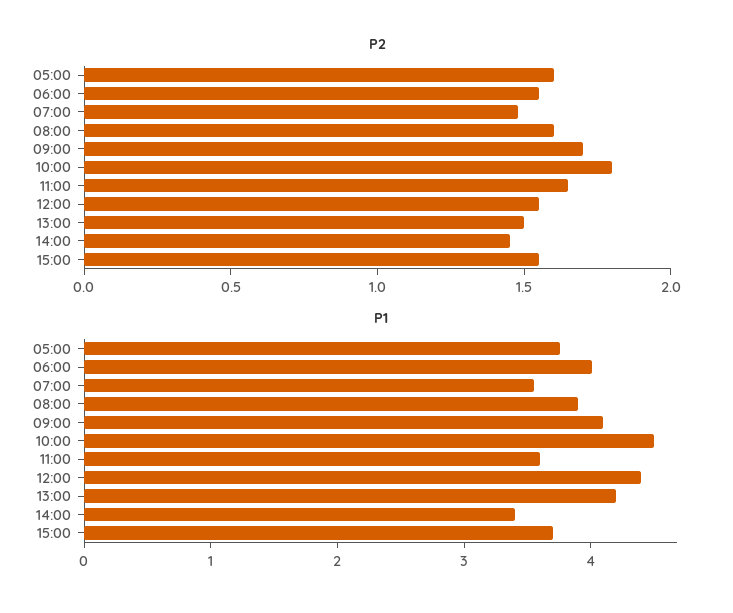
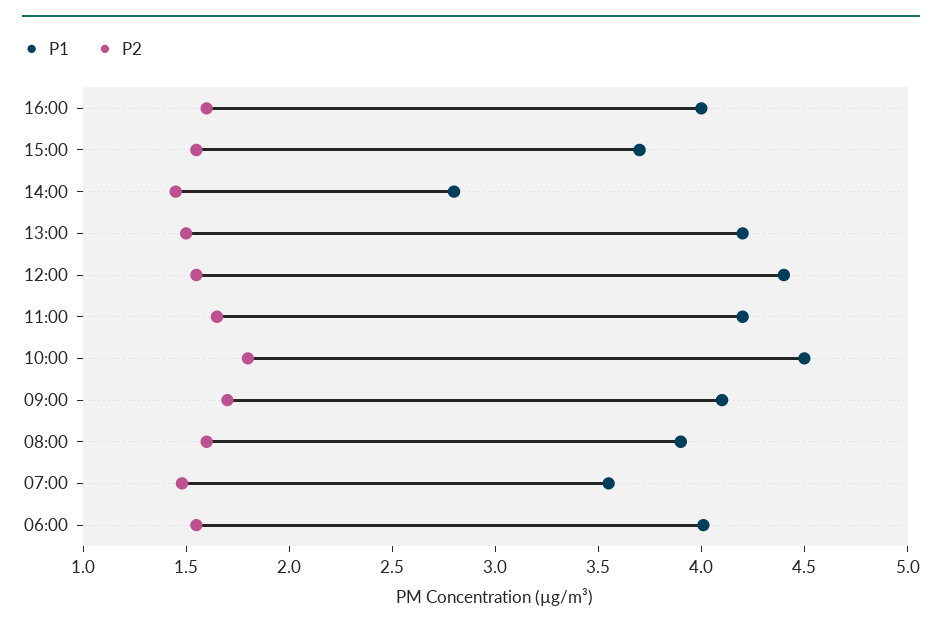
P2, 05:00: 1.6 -> none
P1, 05:00: 3.8 -> none
P1, 11:00: 3.6 -> 4.2
P1, 14:00: 3.4 -> 2.8
P1, 16:00: none -> 4
P2, 16:00: none -> 1.6

